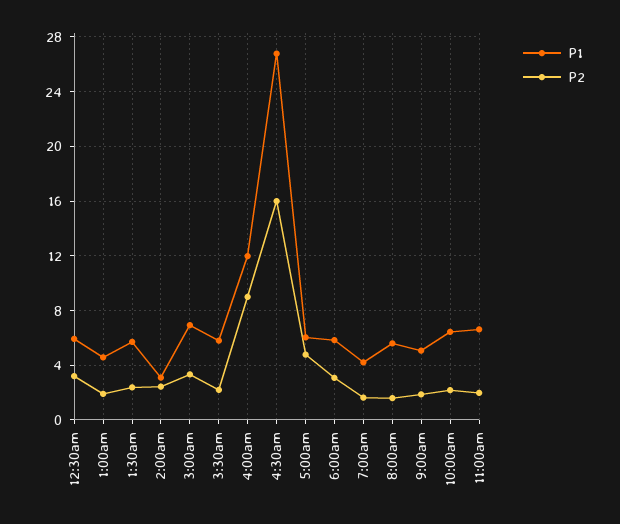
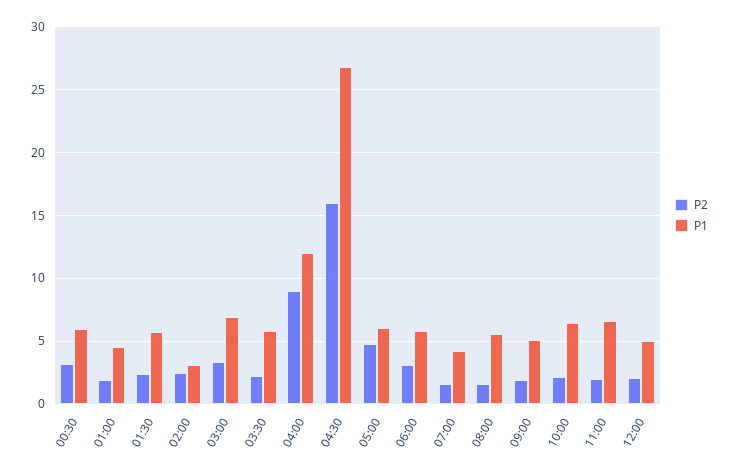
P2, 12:00: none -> 2
P1, 12:00: none -> 5

